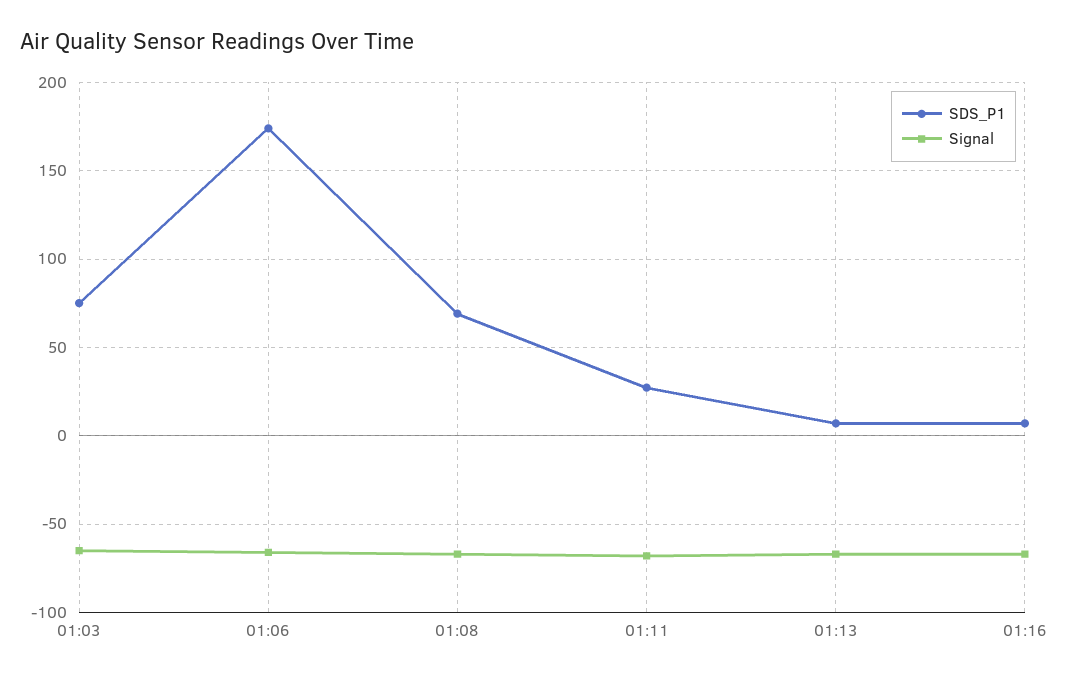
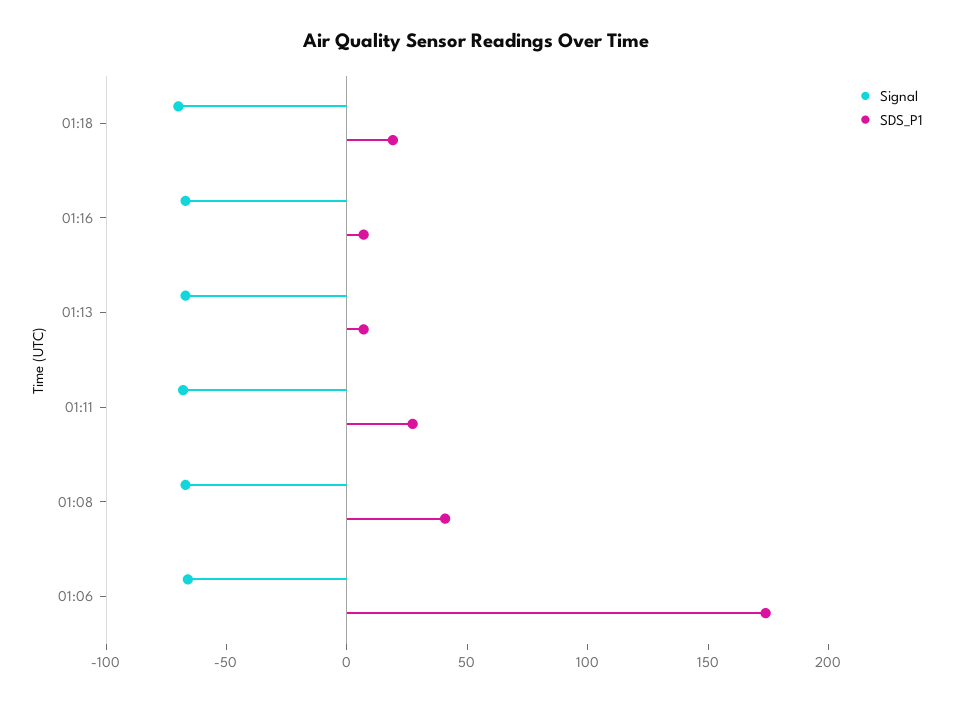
SDS_P1, 01:03: 75 -> none
Signal, 01:03: -65 -> none
SDS_P1, 01:08: 70 -> 40
Signal, 01:18: none -> -70
SDS_P1, 01:18: none -> 20

